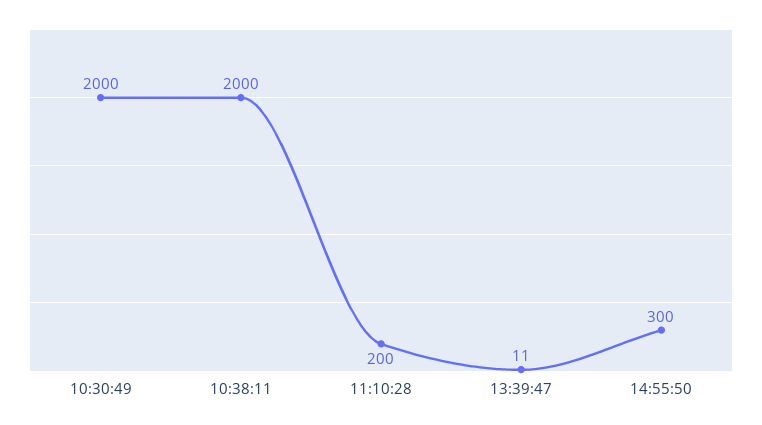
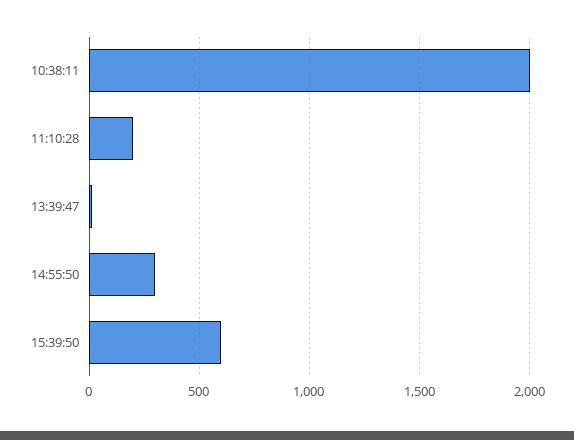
10:30:49: 2000 -> none
15:39:50: none -> 600

